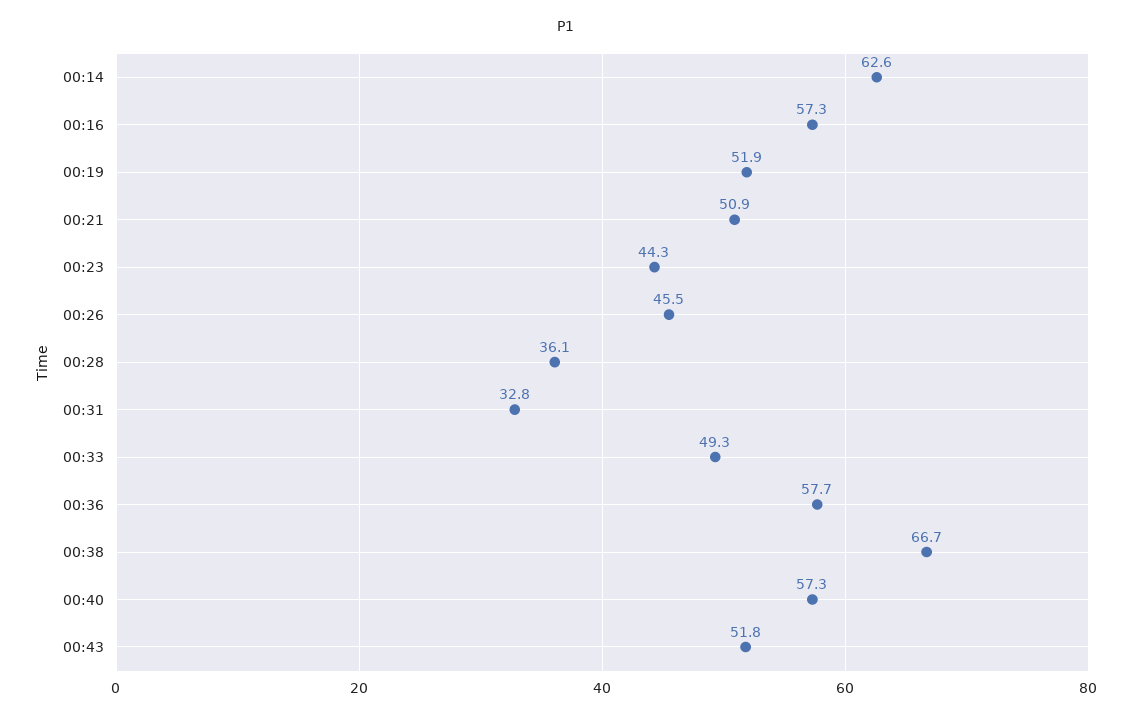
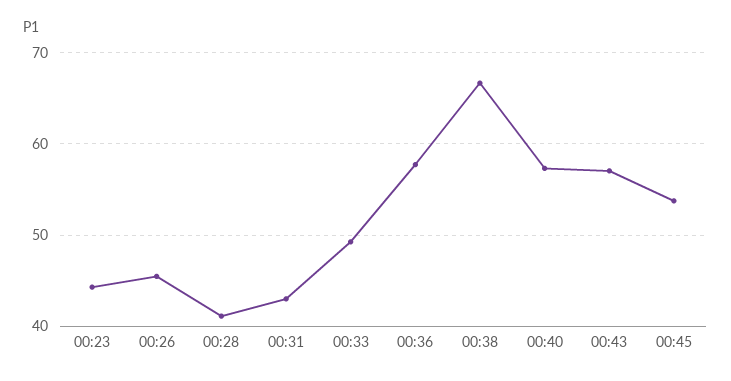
00:14: 62.6 -> none
00:16: 57.3 -> none
00:19: 51.9 -> none
00:21: 50.9 -> none
00:28: 36.1 -> 41
00:31: 32.8 -> 43
00:43: 51.8 -> 57
00:45: none -> 54

